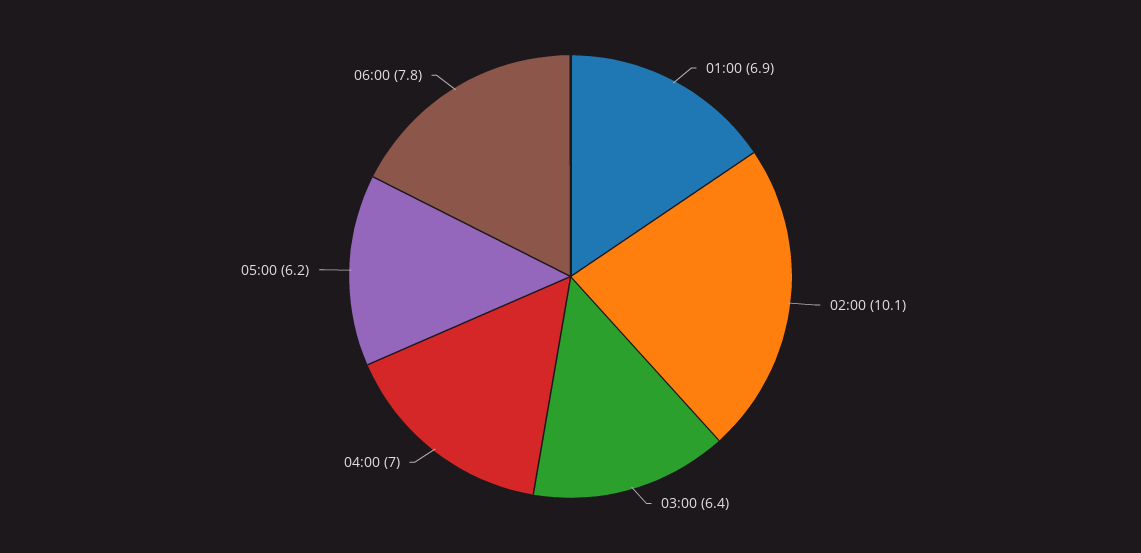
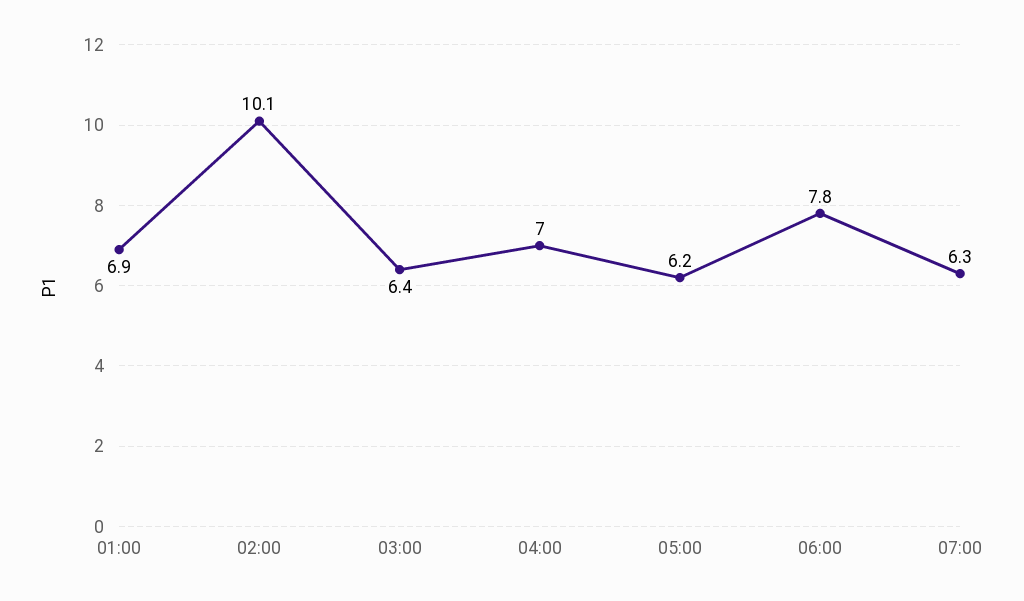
07:00: none -> 6.3

